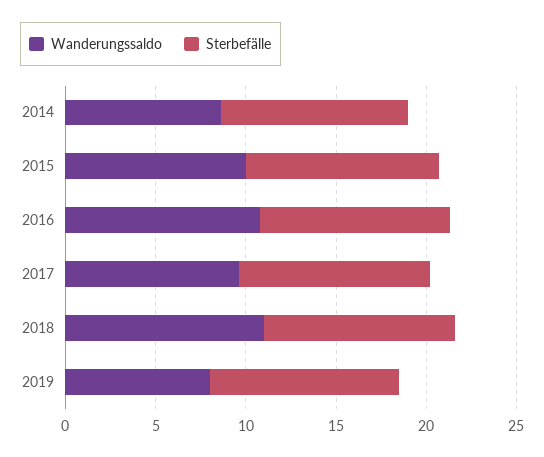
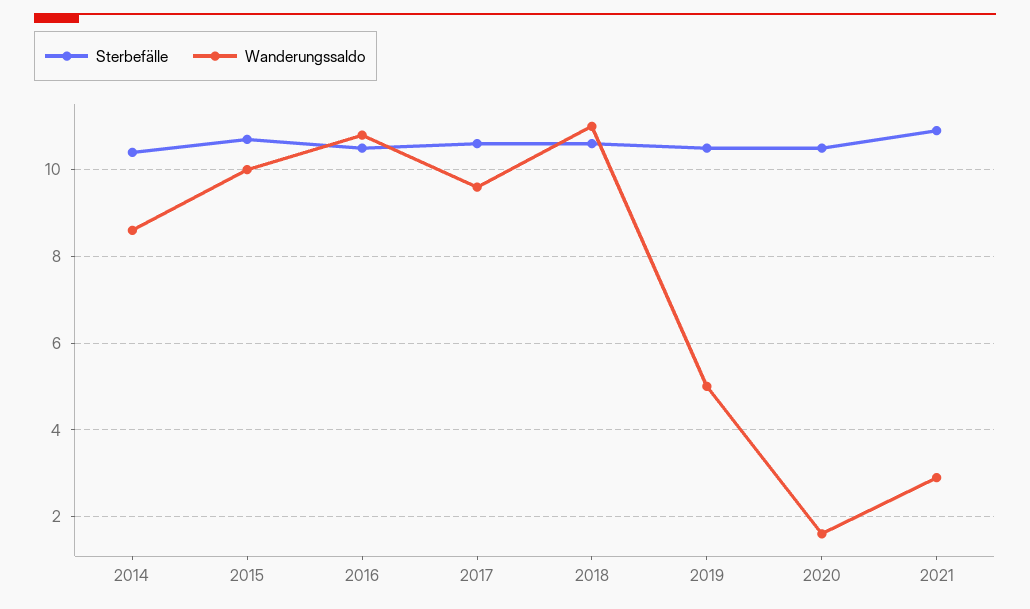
Wanderungssaldo, 2019: 8 -> 5
Sterbefälle, 2020: none -> 10.5
Wanderungssaldo, 2020: none -> 1.5
Sterbefälle, 2021: none -> 11
Wanderungssaldo, 2021: none -> 3

